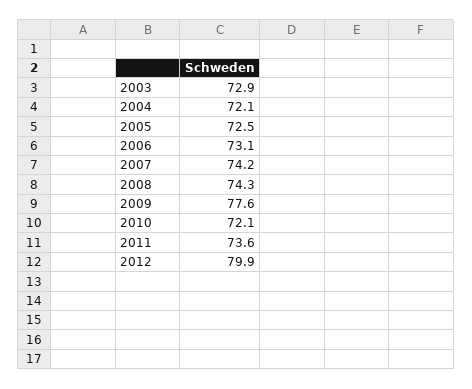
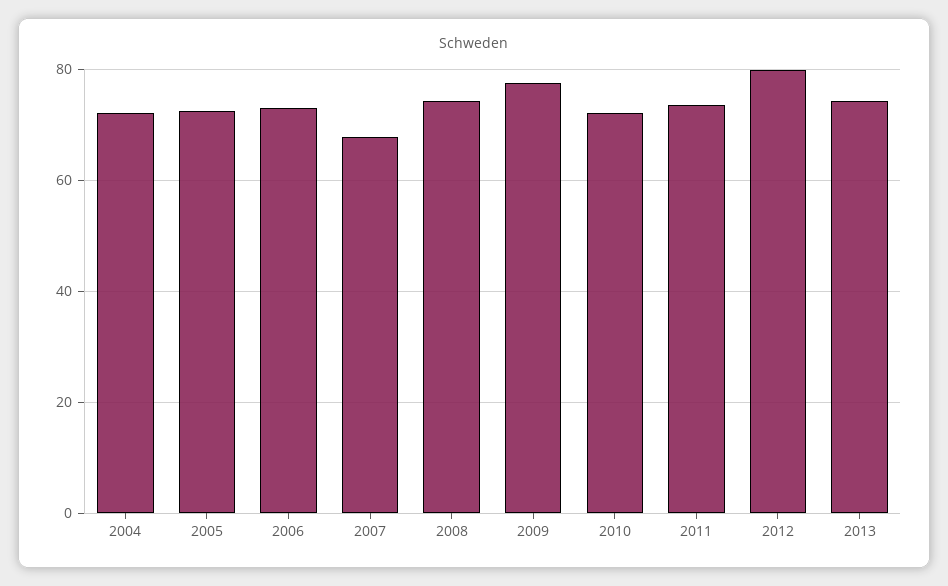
2003: 72.9 -> none
2007: 74.2 -> 68
2013: none -> 74

